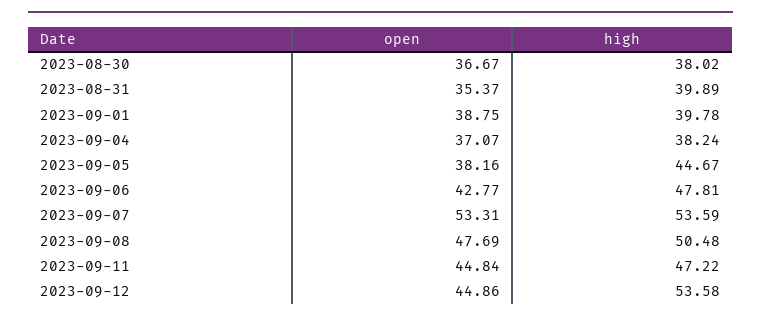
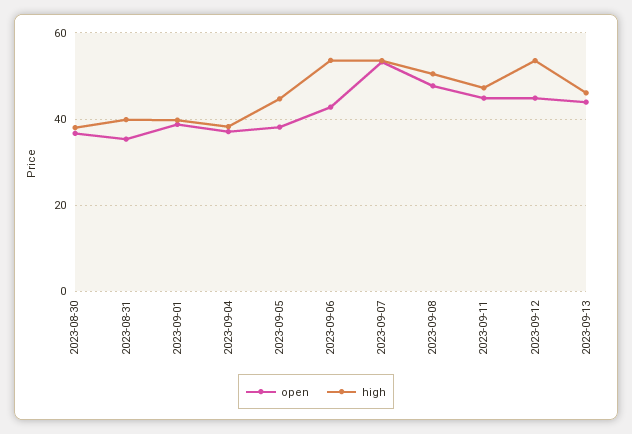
high, 2023-09-06: 47.81 -> 54
open, 2023-09-13: none -> 44
high, 2023-09-13: none -> 46

